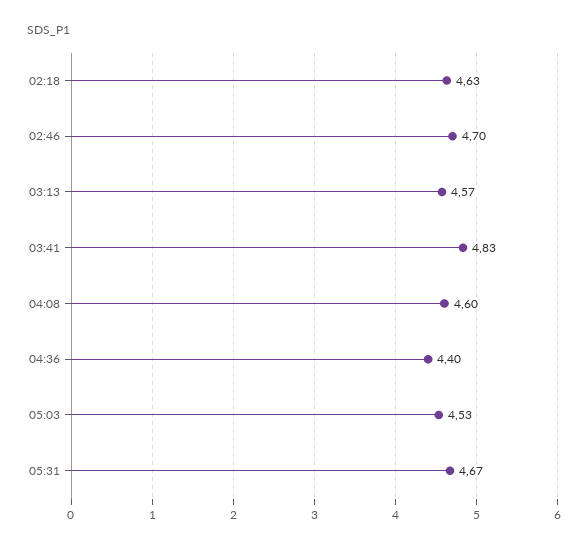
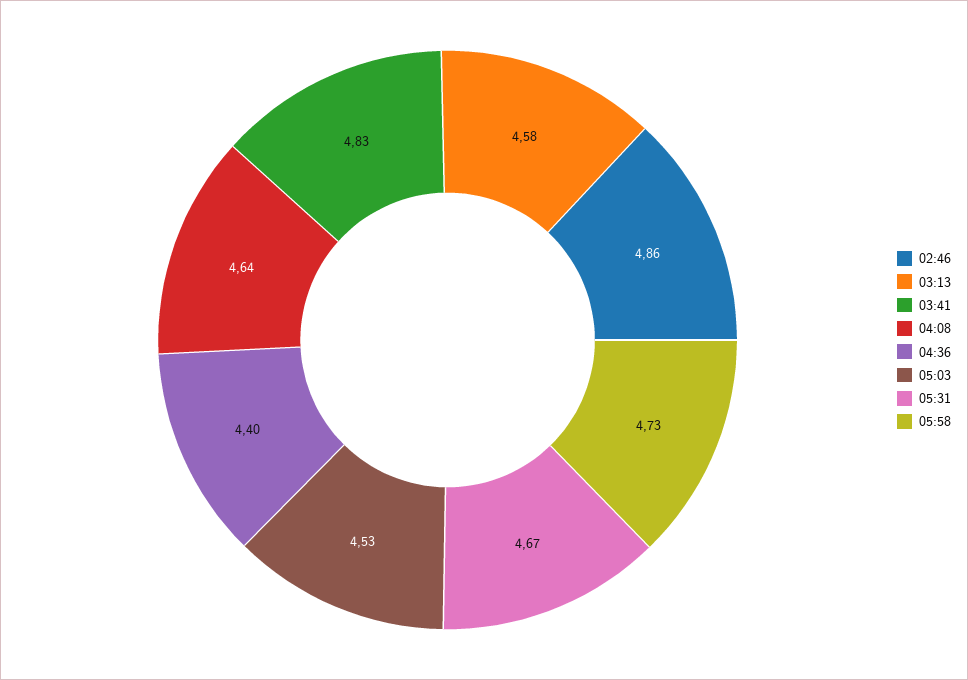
02:18: 4.63 -> none
02:46: 4.7 -> 4.86
03:13: 4.57 -> 4.58
04:08: 4.6 -> 4.64
05:58: none -> 4.73

